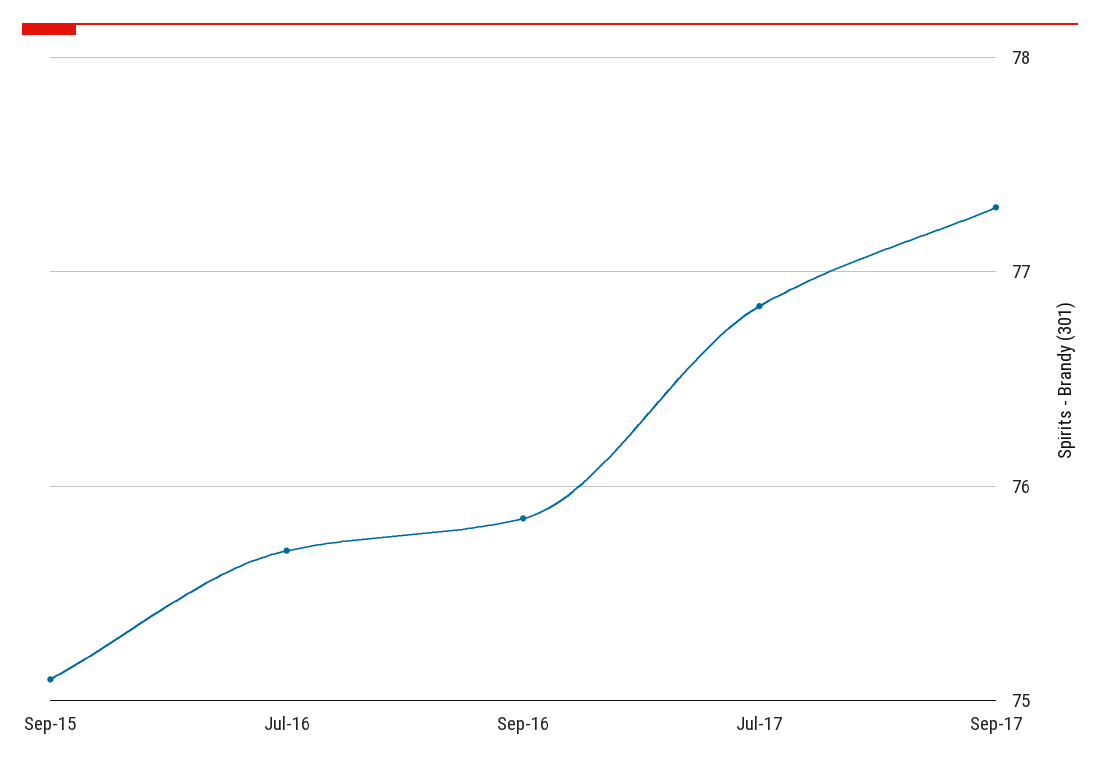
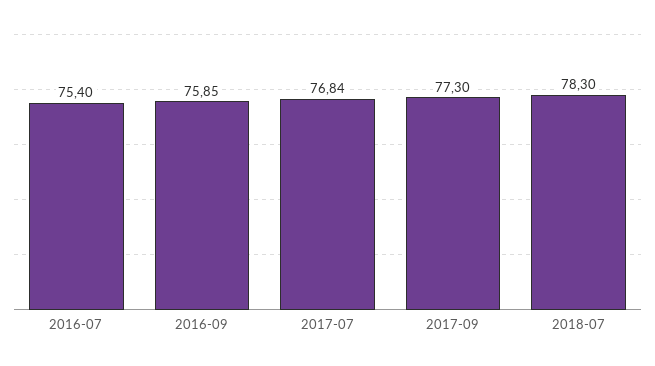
Sep-15: 75.1 -> none
Jul-16: 75.7 -> 75.4
2018-07: none -> 78.3

